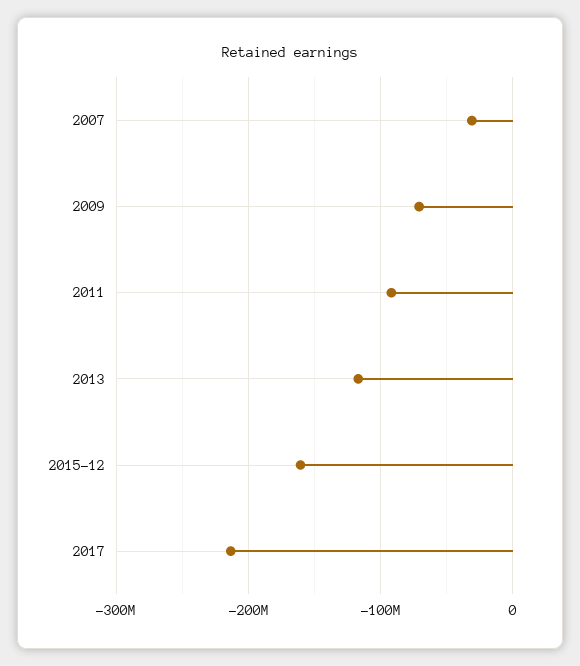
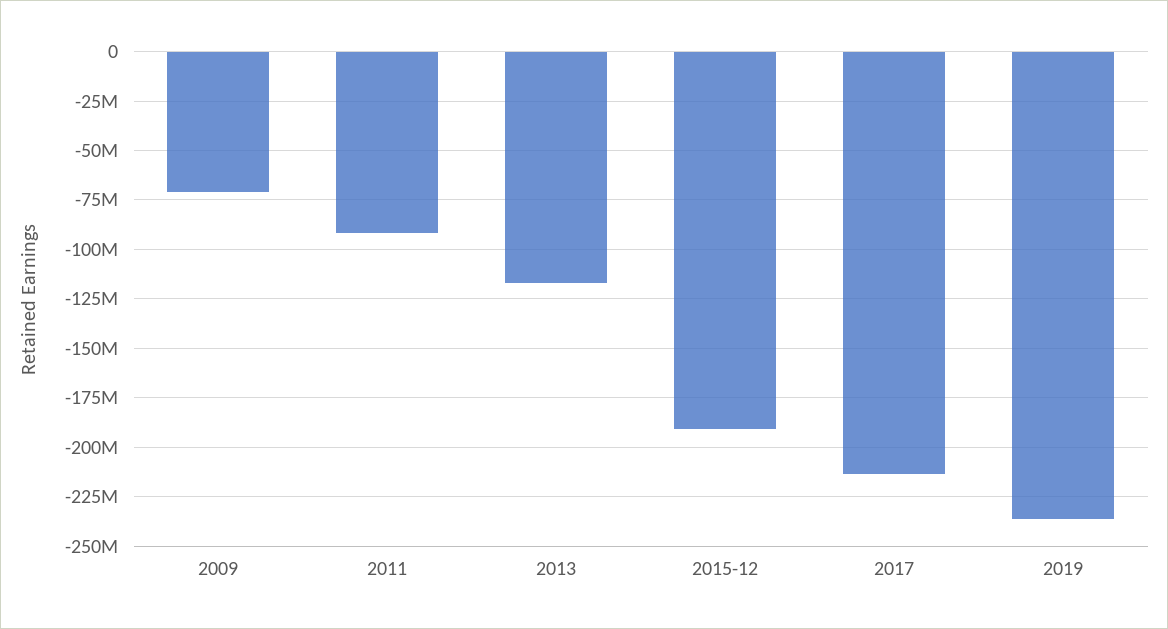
2007: -30000000 -> none
2015-12: -160000000 -> -190000000
2019: none -> -235000000

